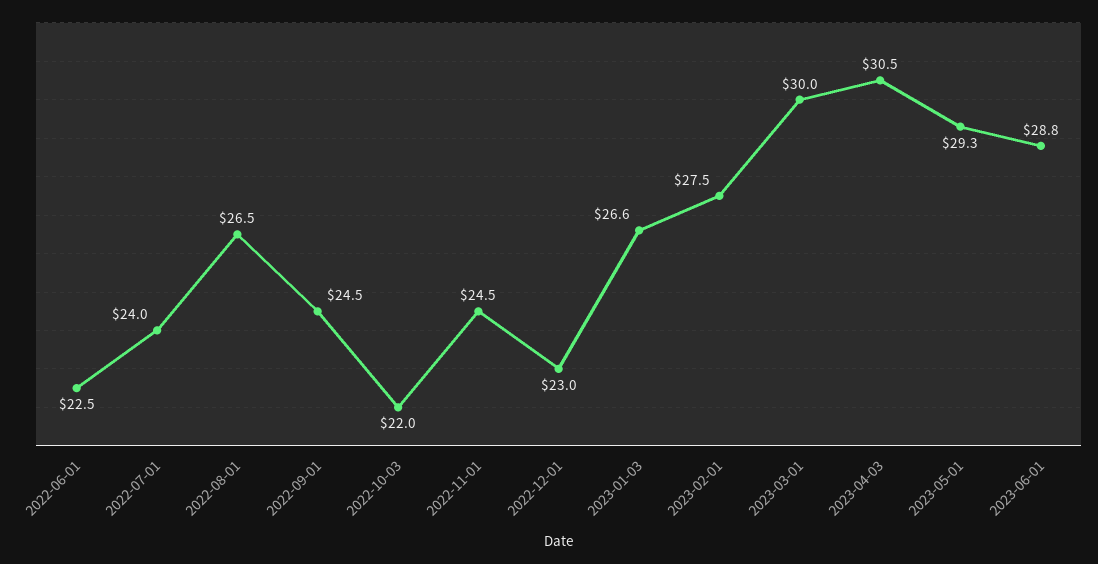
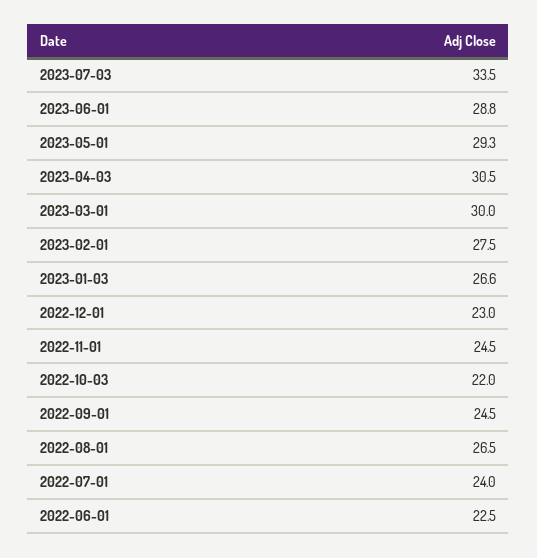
2023-07-03: none -> 33.5

